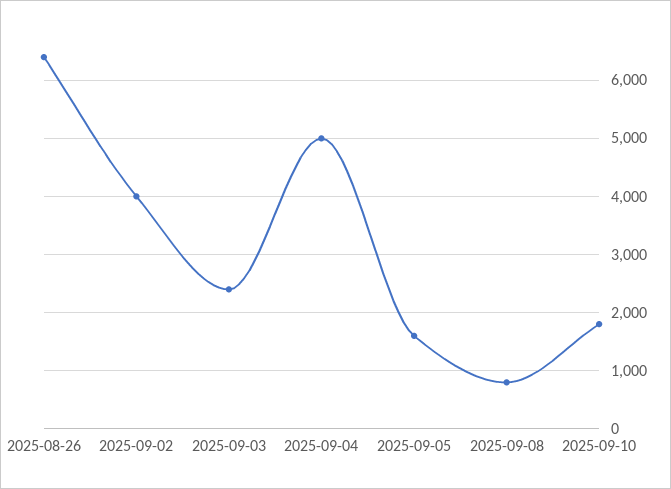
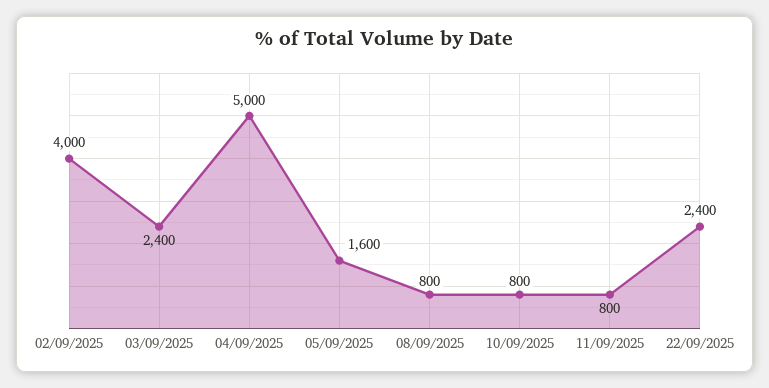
2025-08-26: 6400 -> none
2025-09-10: 1800 -> 800
11/09/2025: none -> 800
22/09/2025: none -> 2400

